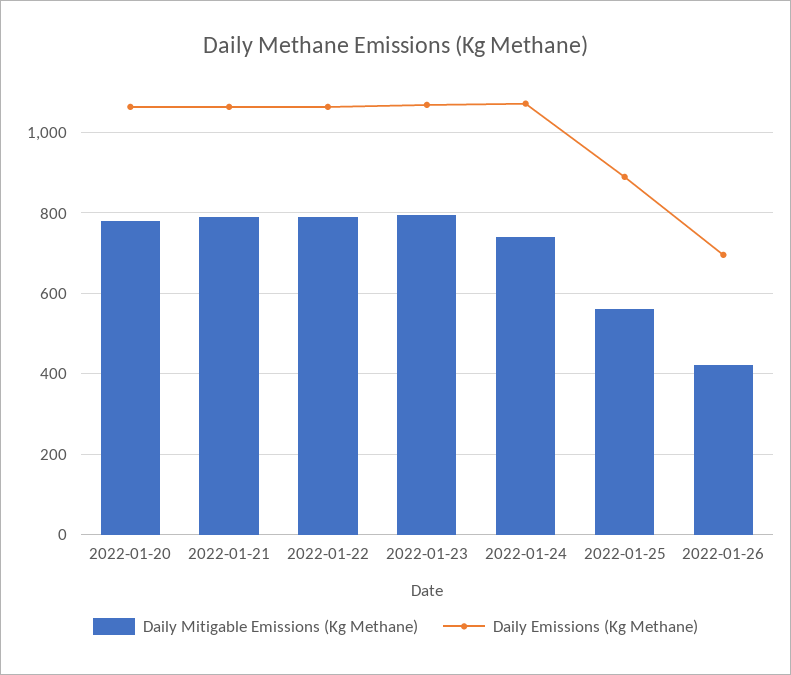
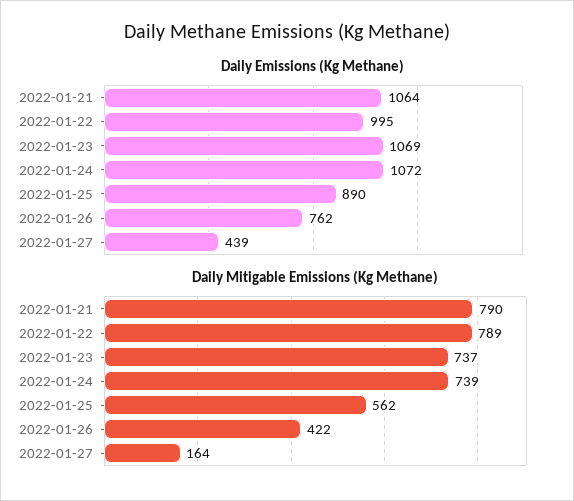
Daily Mitigable Emissions (Kg Methane), 2022-01-20: 780 -> none
Daily Emissions (Kg Methane), 2022-01-20: 1060 -> none
Daily Emissions (Kg Methane), 2022-01-22: 1060 -> 995
Daily Mitigable Emissions (Kg Methane), 2022-01-23: 800 -> 737
Daily Emissions (Kg Methane), 2022-01-26: 700 -> 762
Daily Emissions (Kg Methane), 2022-01-27: none -> 439
Daily Mitigable Emissions (Kg Methane), 2022-01-27: none -> 164

